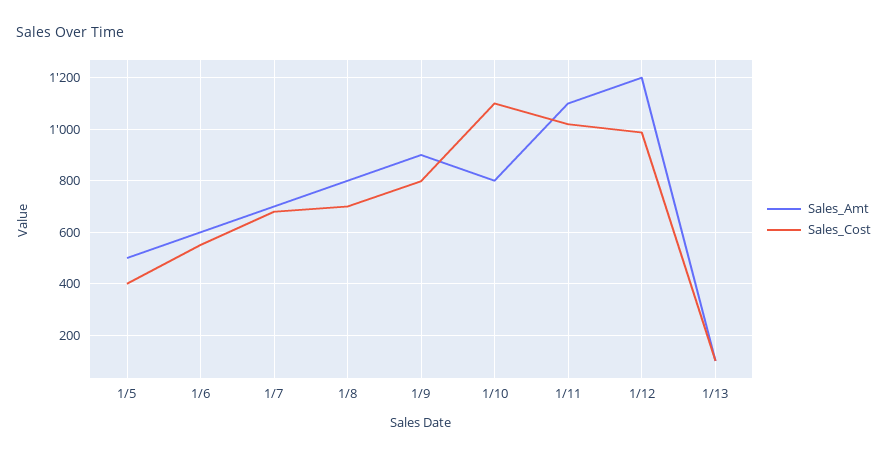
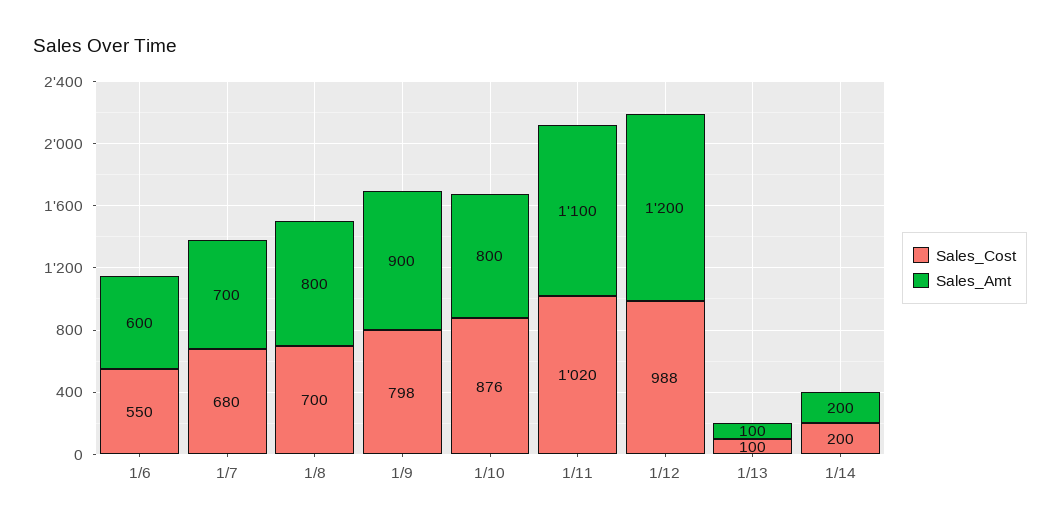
Sales_Amt, 1/5: 500 -> none
Sales_Cost, 1/5: 400 -> none
Sales_Cost, 1/10: 1100 -> 876
Sales_Cost, 1/14: none -> 200
Sales_Amt, 1/14: none -> 200

